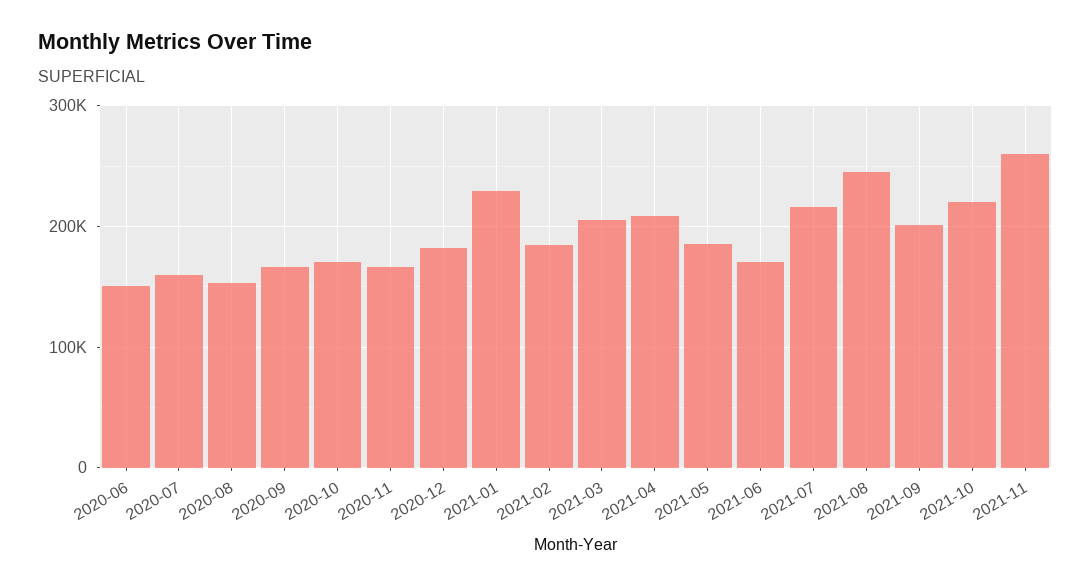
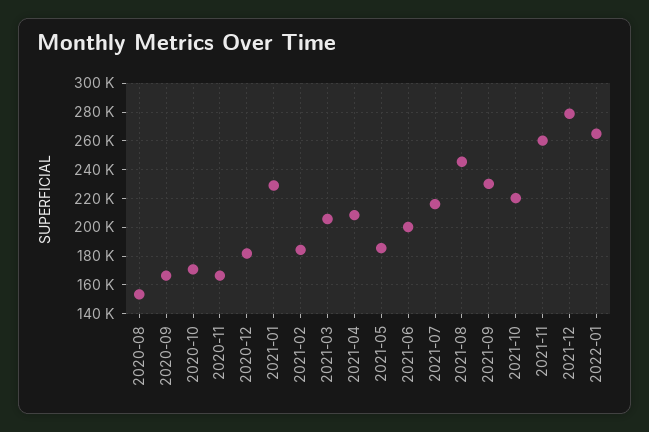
2020-06: 150000 -> none
2020-07: 160000 -> none
2021-06: 170000 -> 200000
2021-09: 200000 -> 230000
2021-12: none -> 280000
2022-01: none -> 265000

